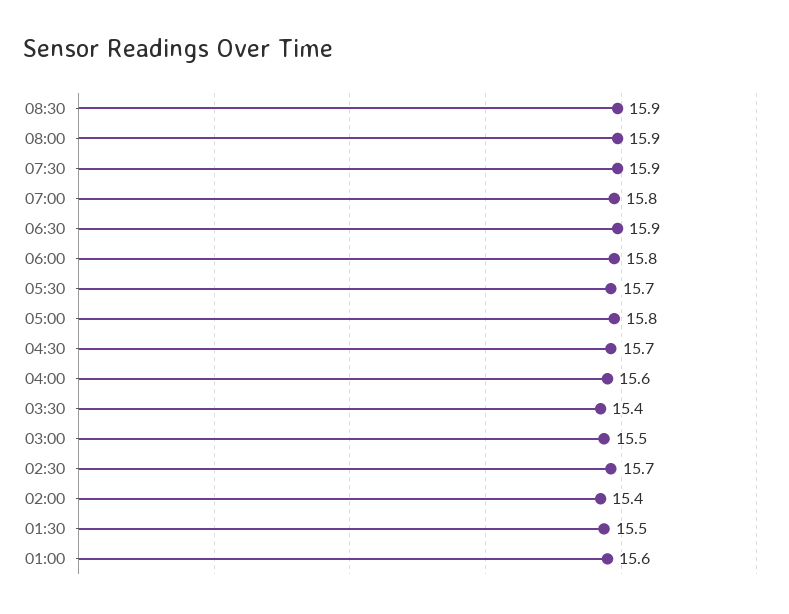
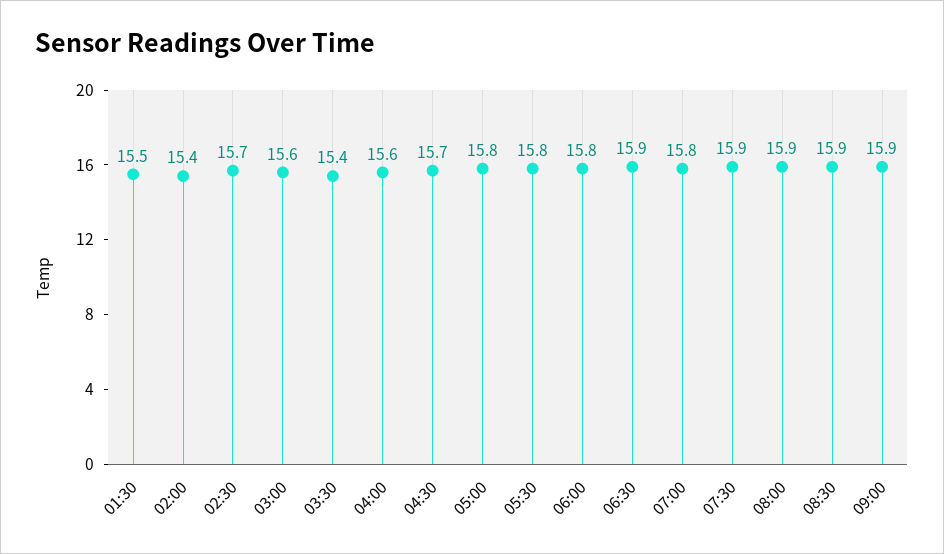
05:30: 15.7 -> 15.8
03:00: 15.5 -> 15.6
01:00: 15.6 -> none
09:00: none -> 15.9

